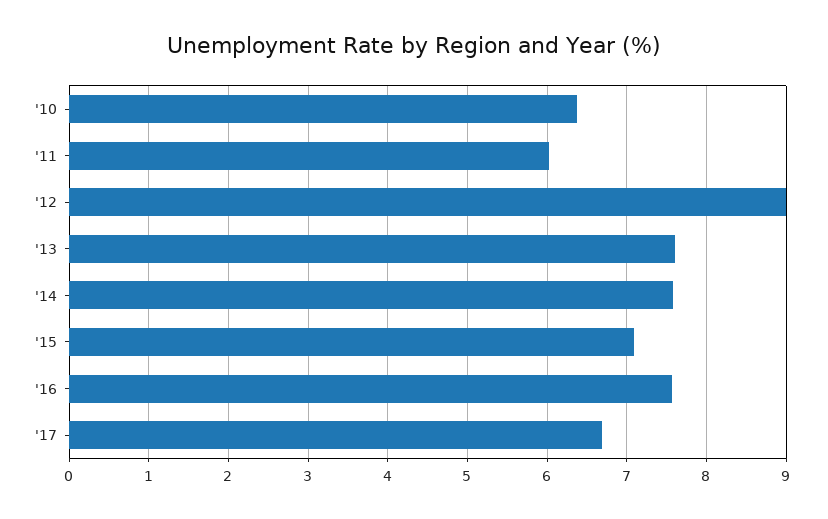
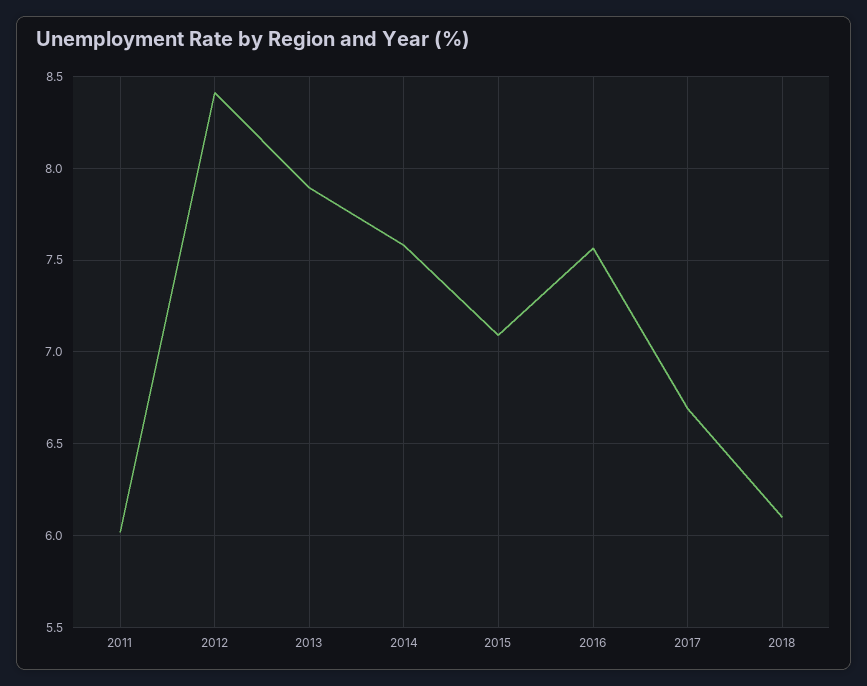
'10: 6.4 -> none
'12: 9 -> 8.4
'13: 7.6 -> 7.9
2018: none -> 6.1

